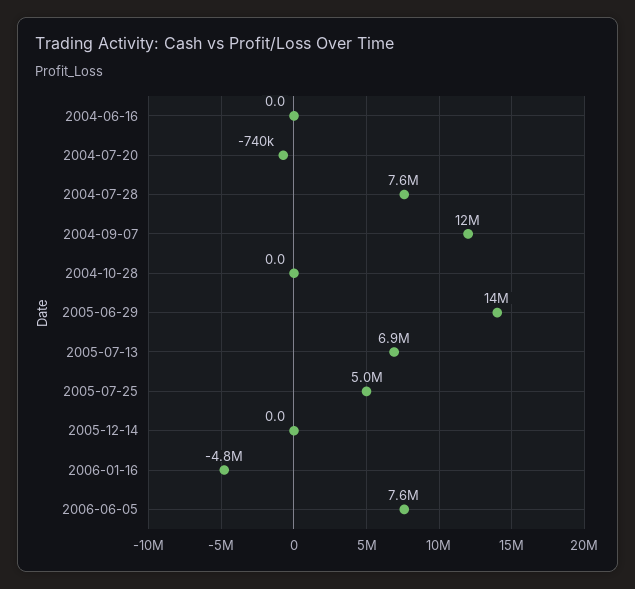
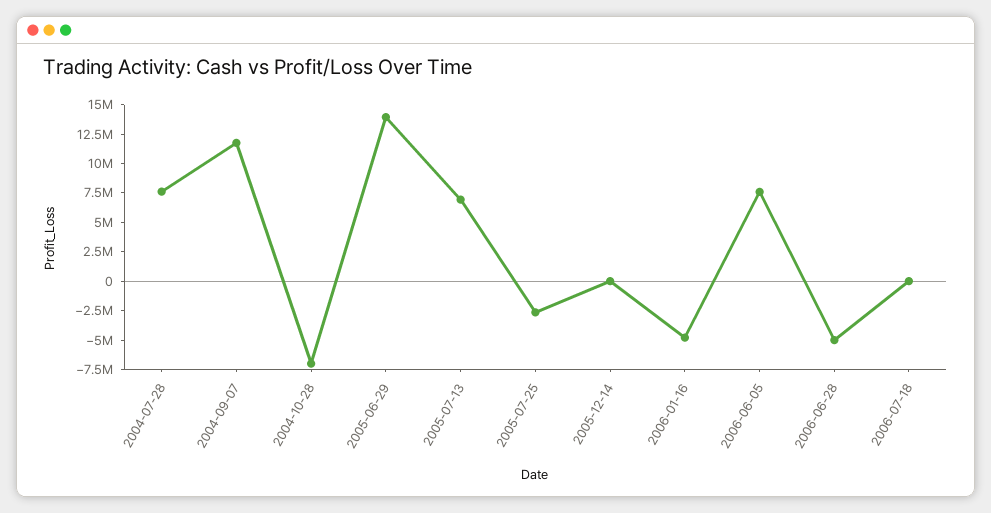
2004-06-16: 0 -> none
2004-07-20: -740000 -> none
2004-10-28: 0 -> -7500000
2005-07-25: 5000000 -> -2500000
2006-06-28: none -> -5000000
2006-07-18: none -> 0

